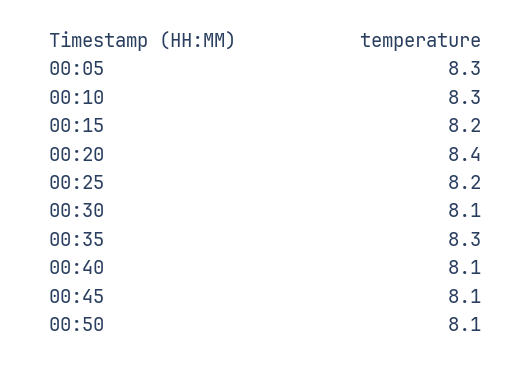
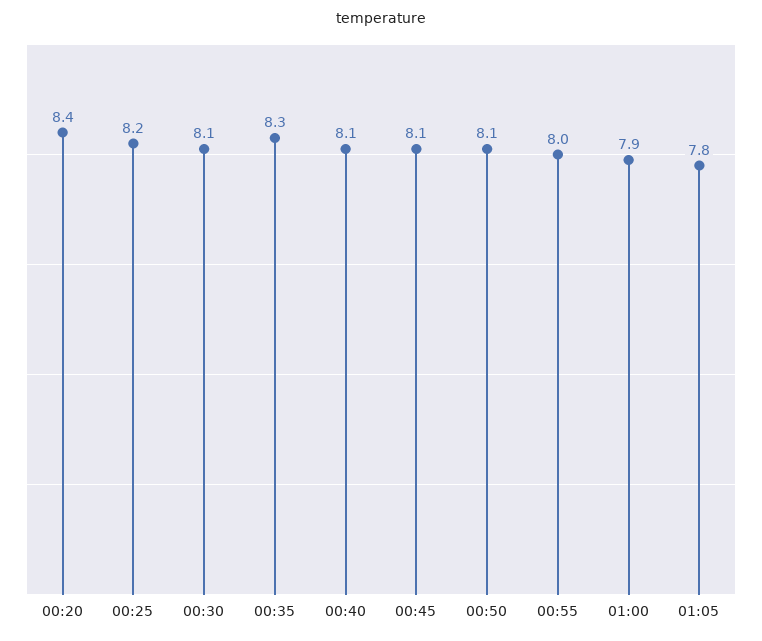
00:05: 8.3 -> none
00:10: 8.3 -> none
00:15: 8.2 -> none
00:55: none -> 8
01:00: none -> 7.9
01:05: none -> 7.8

